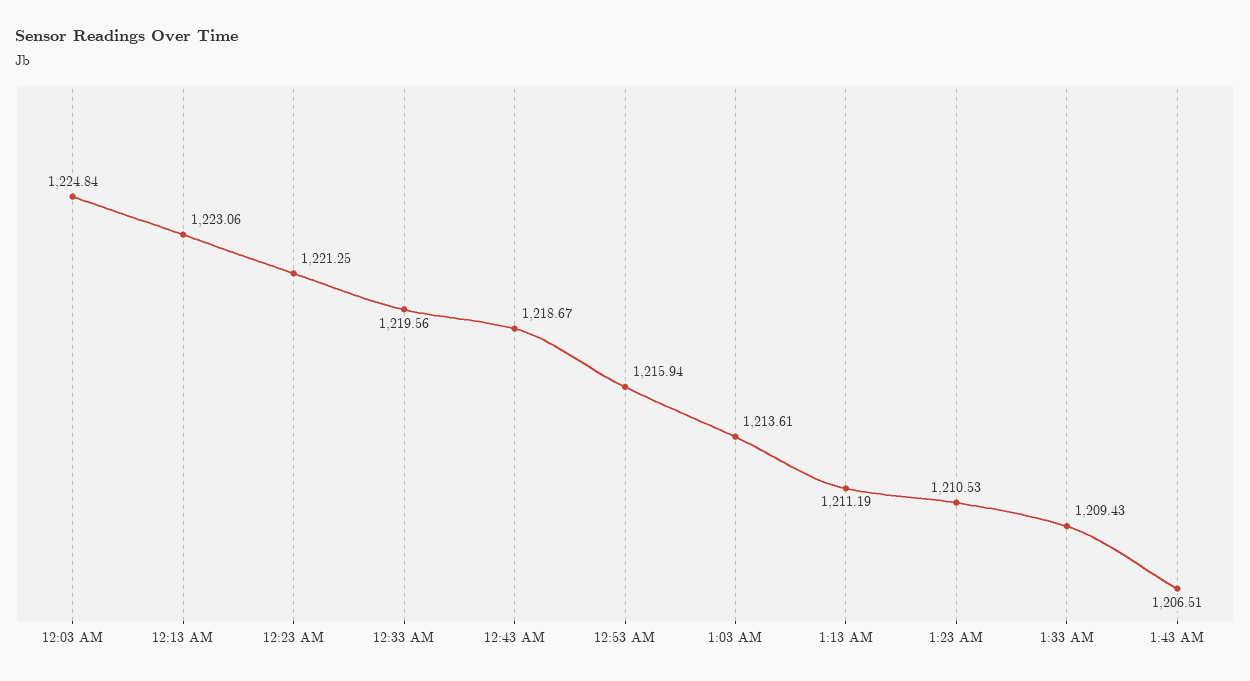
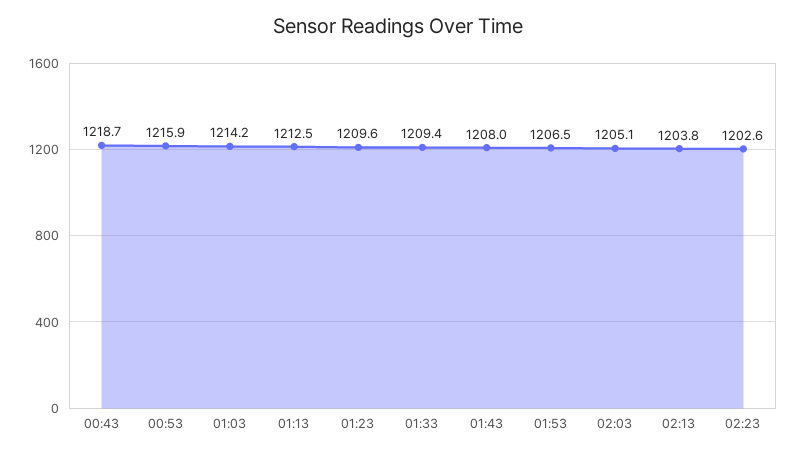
12:03 AM: 1224.84 -> none
12:13 AM: 1223.06 -> none
12:23 AM: 1221.25 -> none
12:33 AM: 1219.56 -> none
1:03 AM: 1213.61 -> 1214.2
1:13 AM: 1211.19 -> 1212.5
1:23 AM: 1210.53 -> 1209.6
1:43 AM: 1206.51 -> 1208
01:53: none -> 1206.5
02:03: none -> 1205.1
02:13: none -> 1203.8
02:23: none -> 1202.6

